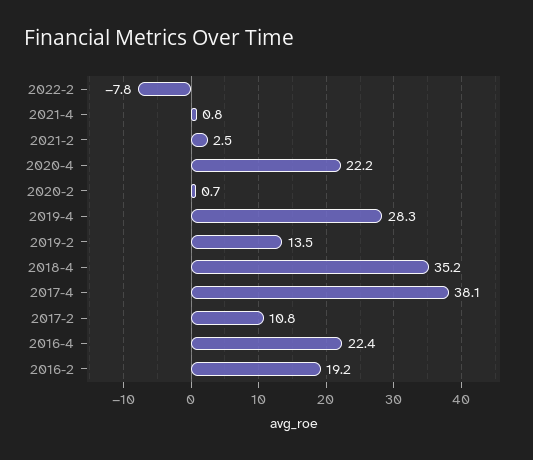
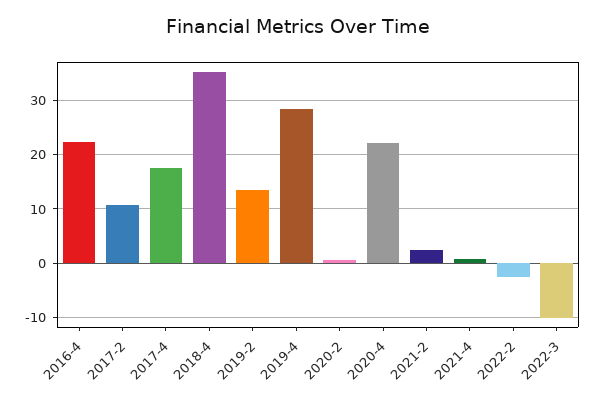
2022-2: -7.8 -> -2
2017-4: 38.1 -> 18
2016-2: 19.2 -> none
2022-3: none -> -10

